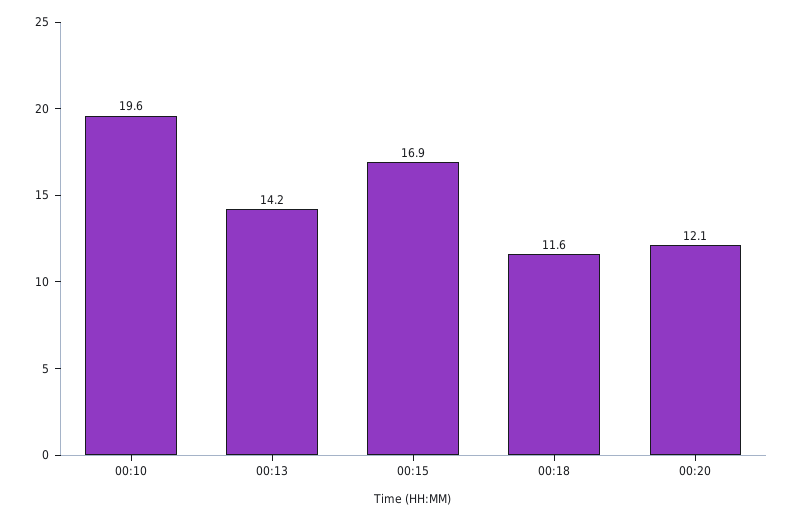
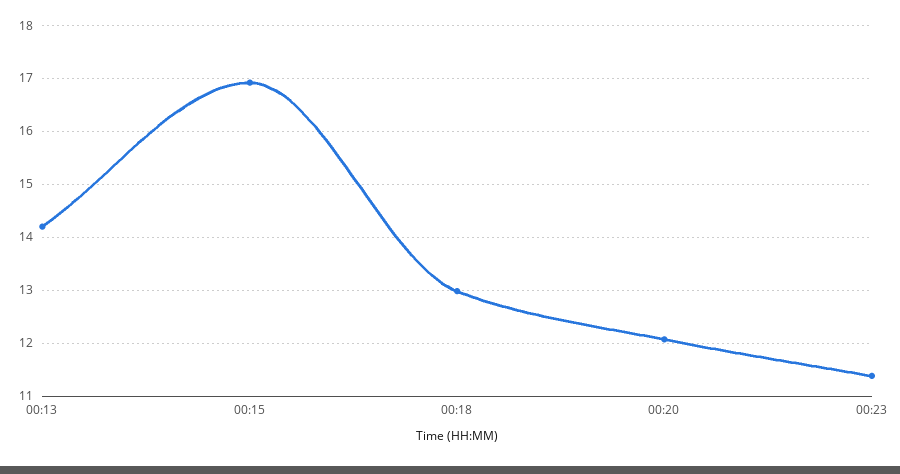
00:10: 19.6 -> none
00:18: 11.6 -> 13
00:23: none -> 11.4

